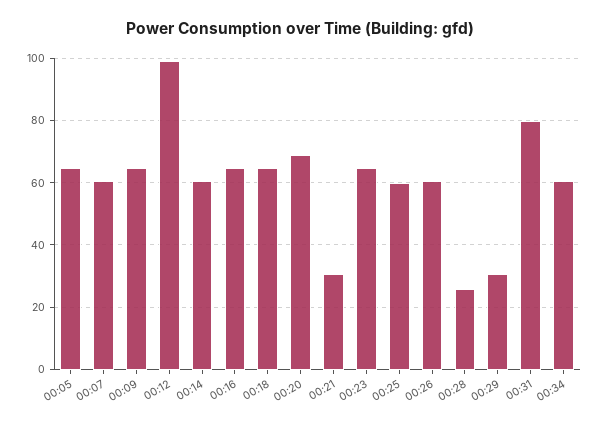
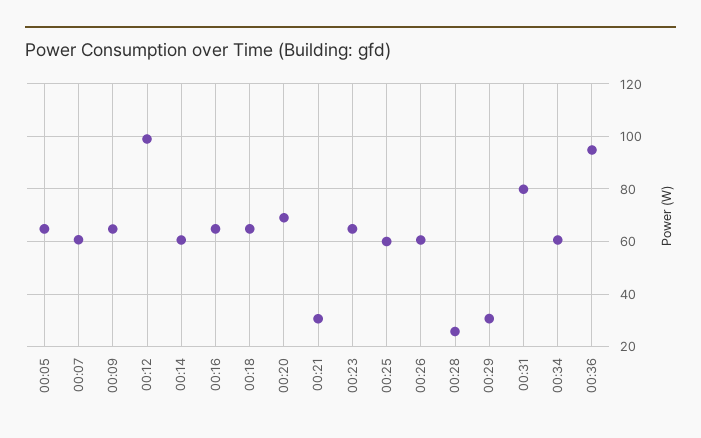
00:36: none -> 95

